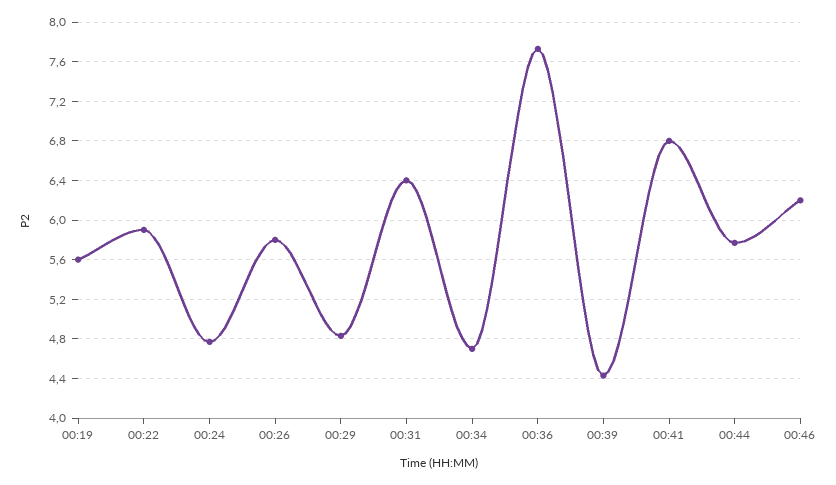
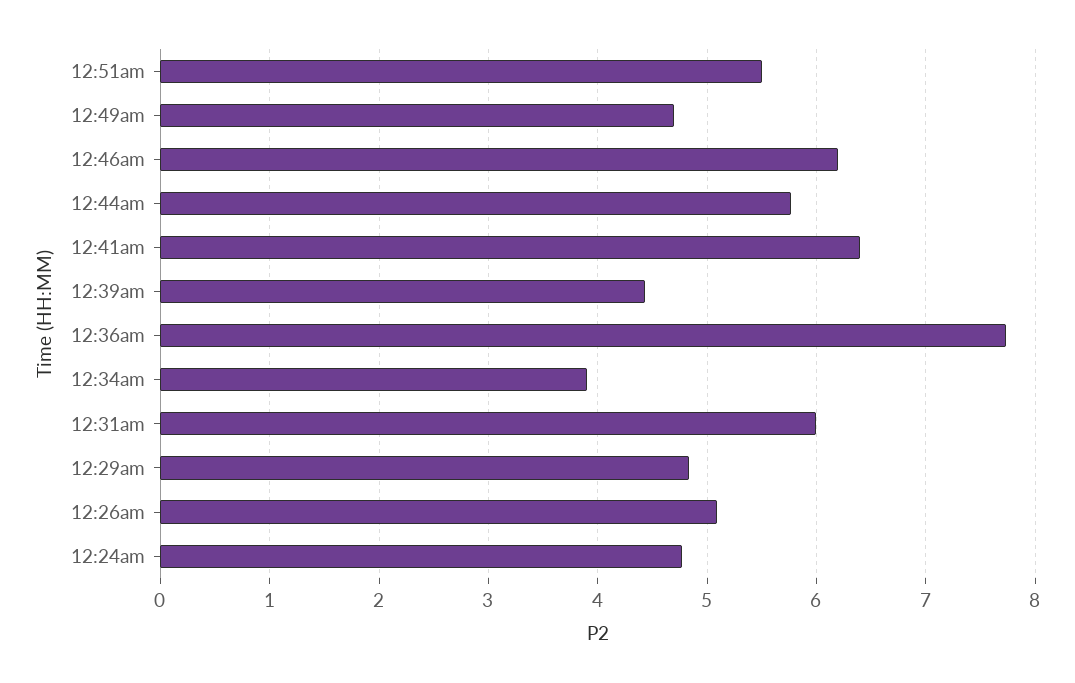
00:19: 5.6 -> none
00:22: 5.9 -> none
00:26: 5.8 -> 5.1
00:31: 6.4 -> 6
00:34: 4.7 -> 3.9
00:41: 6.8 -> 6.4
12:51am: none -> 5.5
12:49am: none -> 4.7

